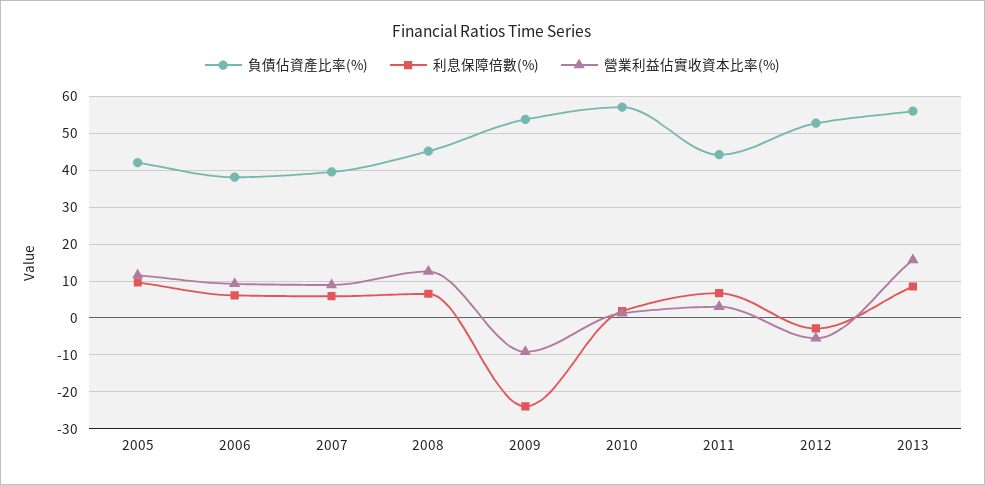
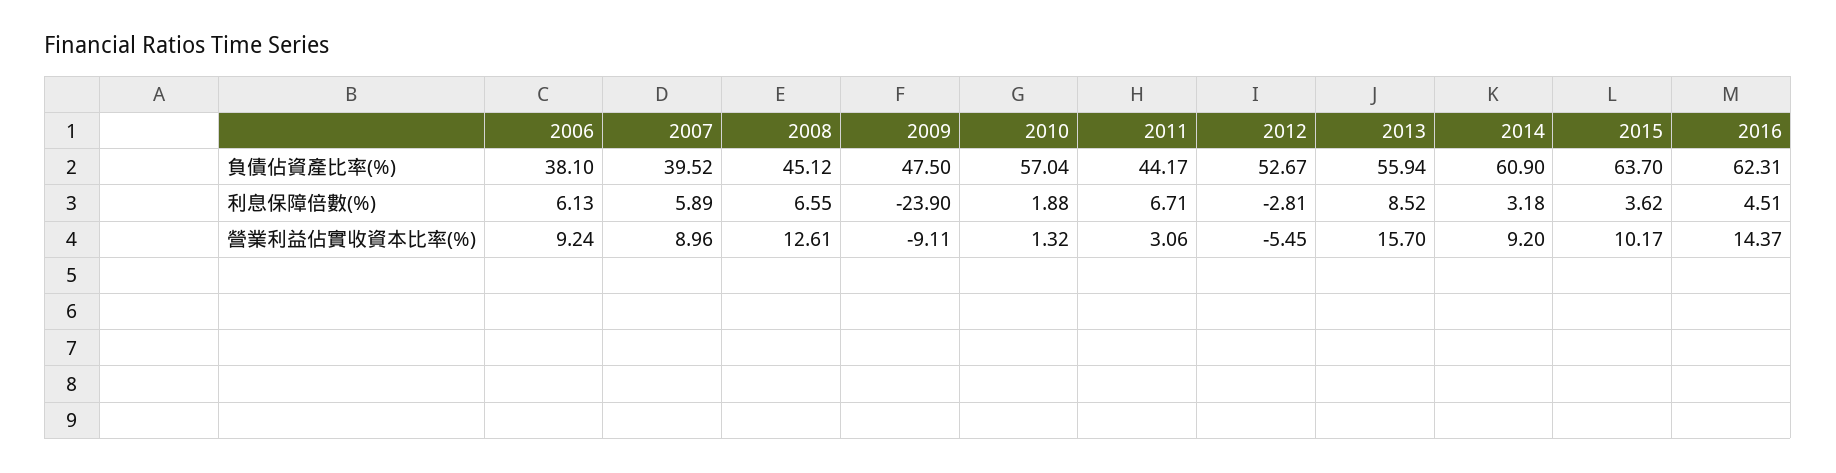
負債佔資產比率(%), 2005: 42 -> none
利息保障倍數(%), 2005: 10 -> none
營業利益佔實收資本比率(%), 2005: 12 -> none
負債佔資產比率(%), 2009: 54 -> 47.5
負債佔資產比率(%), 2014: none -> 60.9
負債佔資產比率(%), 2015: none -> 63.7
負債佔資產比率(%), 2016: none -> 62.31
利息保障倍數(%), 2014: none -> 3.18
利息保障倍數(%), 2015: none -> 3.62
利息保障倍數(%), 2016: none -> 4.51
營業利益佔實收資本比率(%), 2014: none -> 9.2
營業利益佔實收資本比率(%), 2015: none -> 10.17
營業利益佔實收資本比率(%), 2016: none -> 14.37

